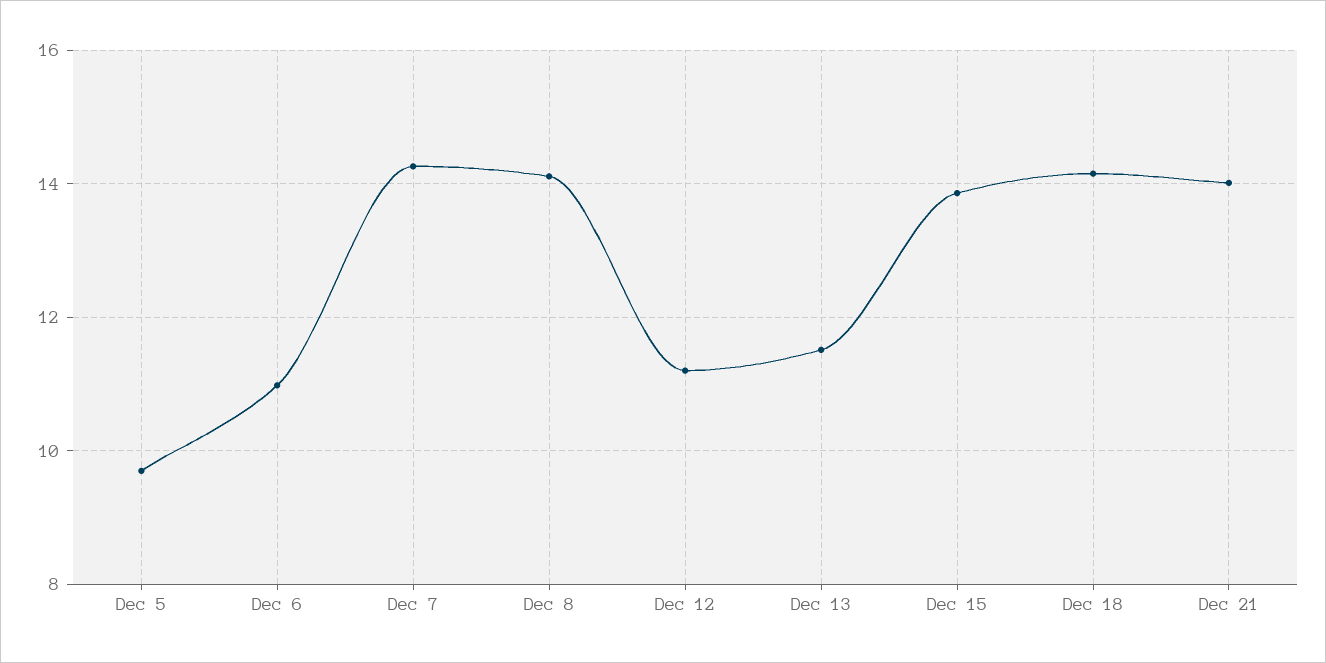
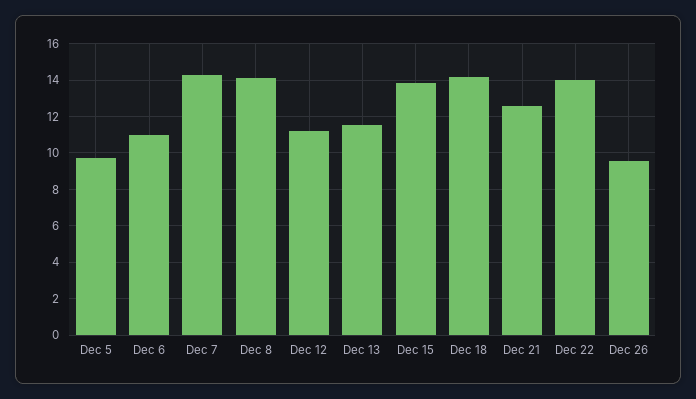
Dec 21: 14 -> 12.5
Dec 22: none -> 14
Dec 26: none -> 9.5

